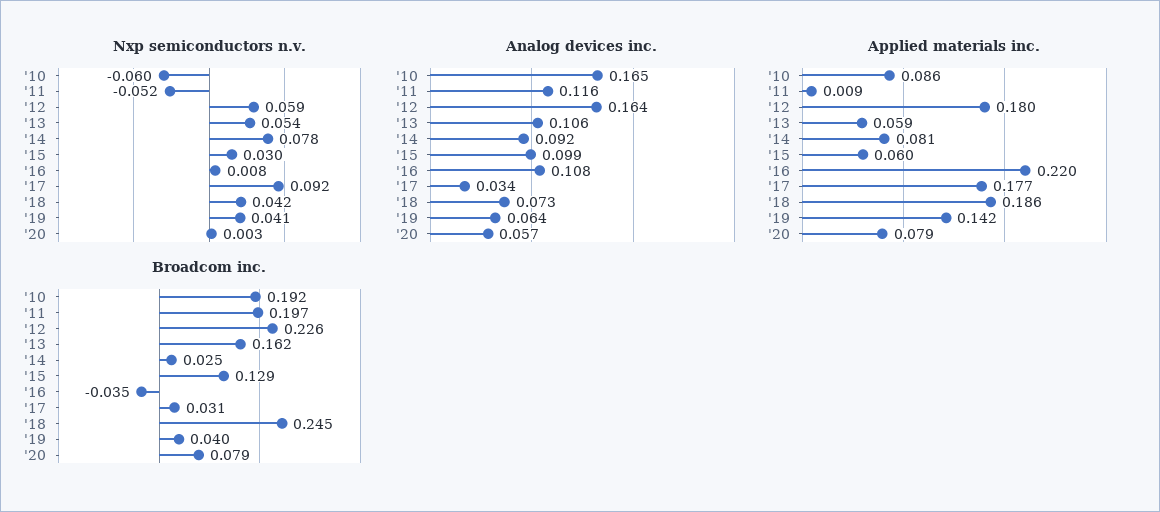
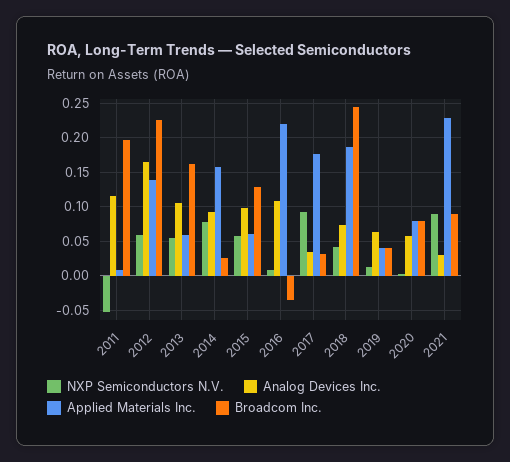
Nxp semiconductors n.v., '10: -0.06 -> none
Nxp semiconductors n.v., '15: 0.03 -> 0.06
Nxp semiconductors n.v., '19: 0.041 -> 0.01
Analog devices inc., '10: 0.165 -> none
Applied materials inc., '10: 0.086 -> none
Applied materials inc., '12: 0.18 -> 0.14
Applied materials inc., '14: 0.081 -> 0.16
Applied materials inc., '19: 0.142 -> 0.04
Broadcom inc., '10: 0.192 -> none
Nxp semiconductors n.v., 2021: none -> 0.09
Analog devices inc., 2021: none -> 0.03
Applied materials inc., 2021: none -> 0.23
Broadcom inc., 2021: none -> 0.09

